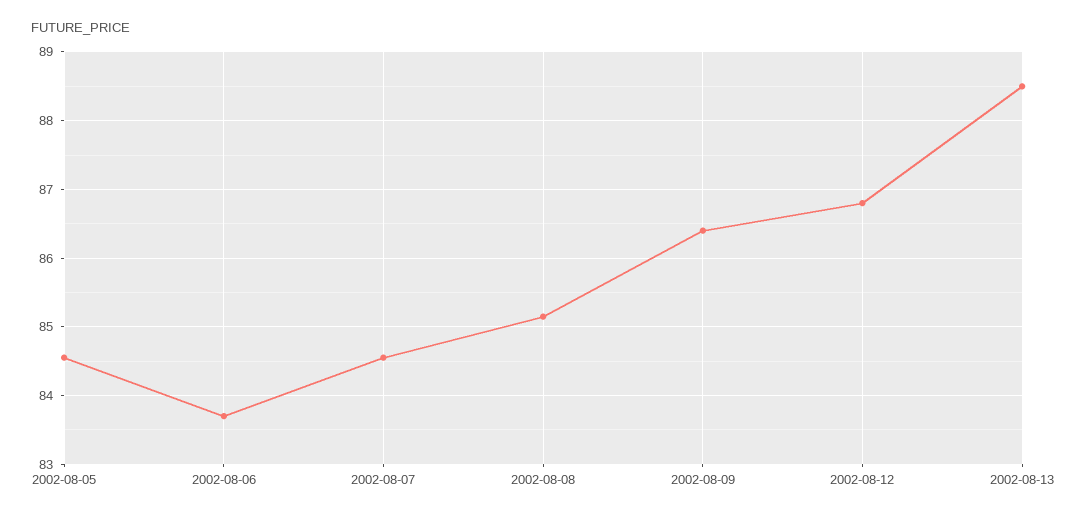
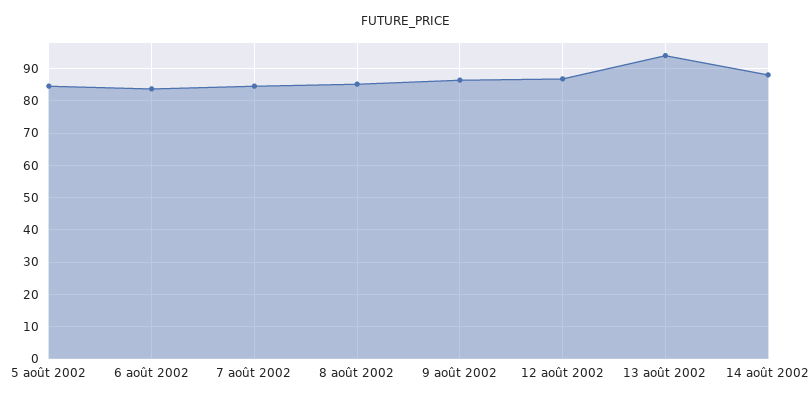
2002-08-13: 88.5 -> 94
14 août 2002: none -> 88

